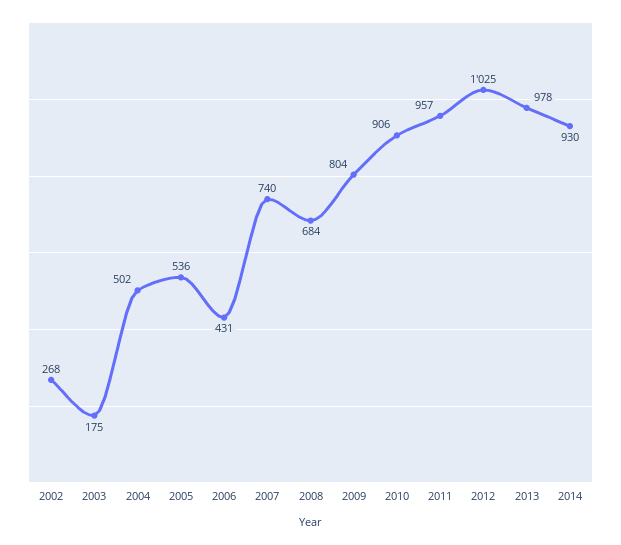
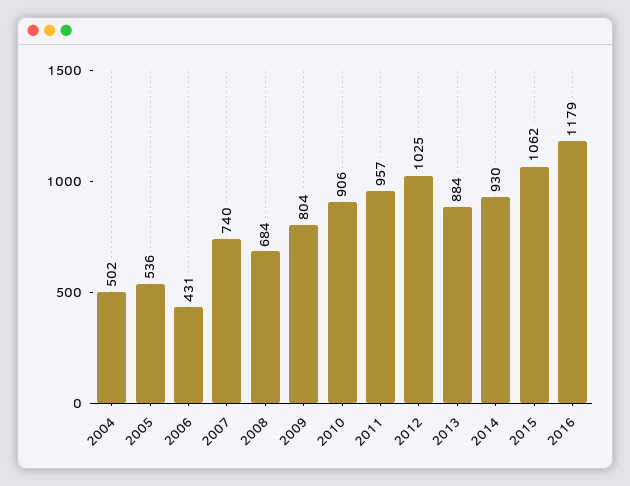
2002: 268 -> none
2003: 175 -> none
2013: 978 -> 884
2015: none -> 1062
2016: none -> 1179

